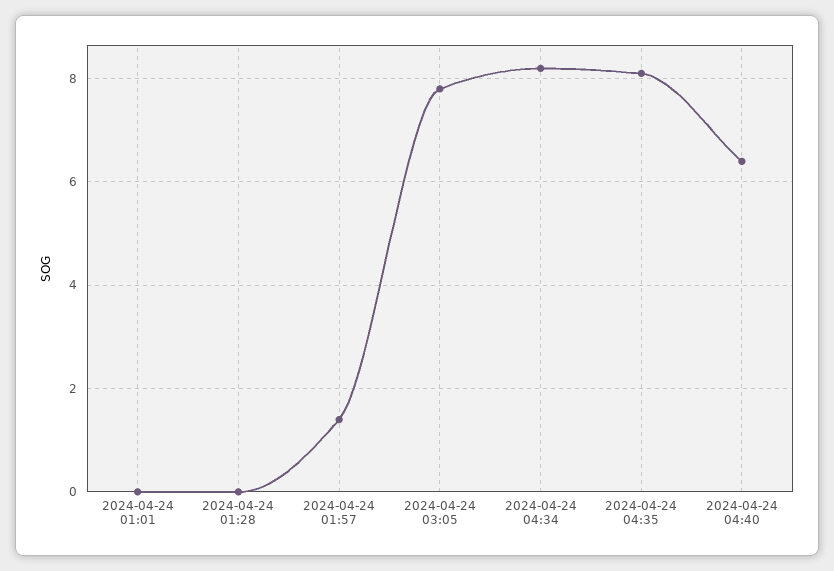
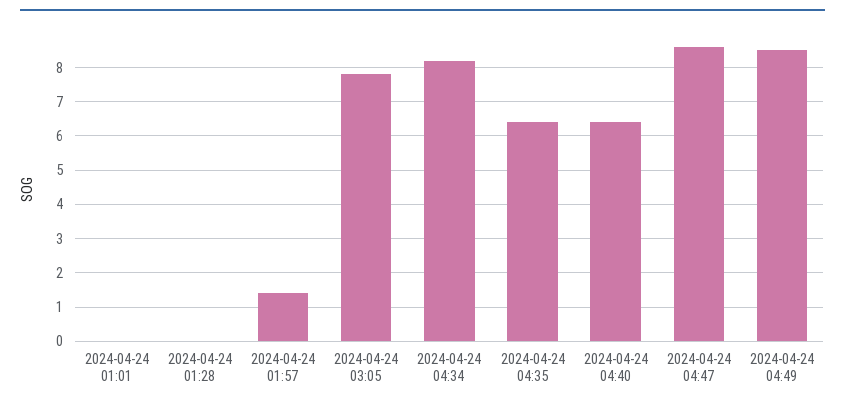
2024-04-24 04:35: 8 -> 6.5
2024-04-24 04:47: none -> 8.5
2024-04-24 04:49: none -> 8.5

